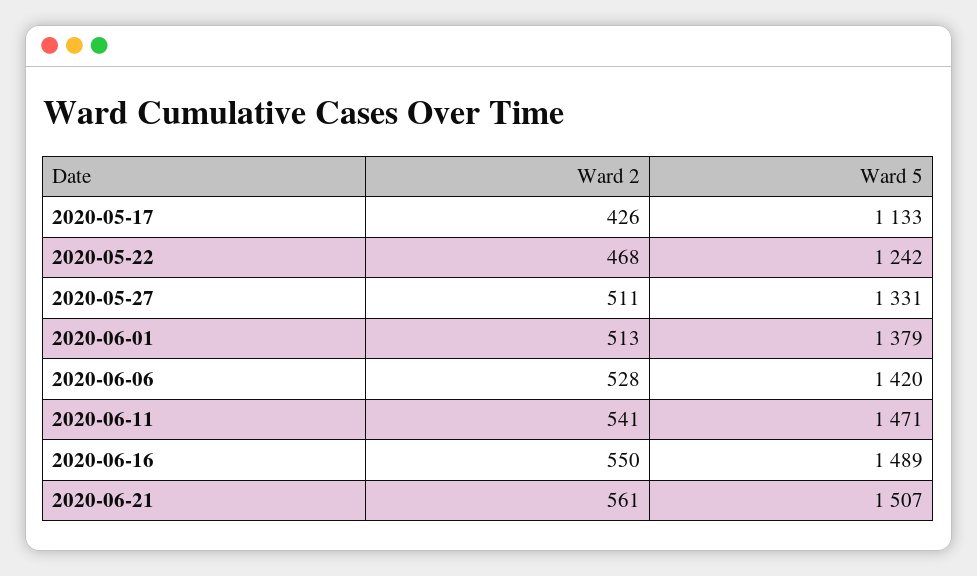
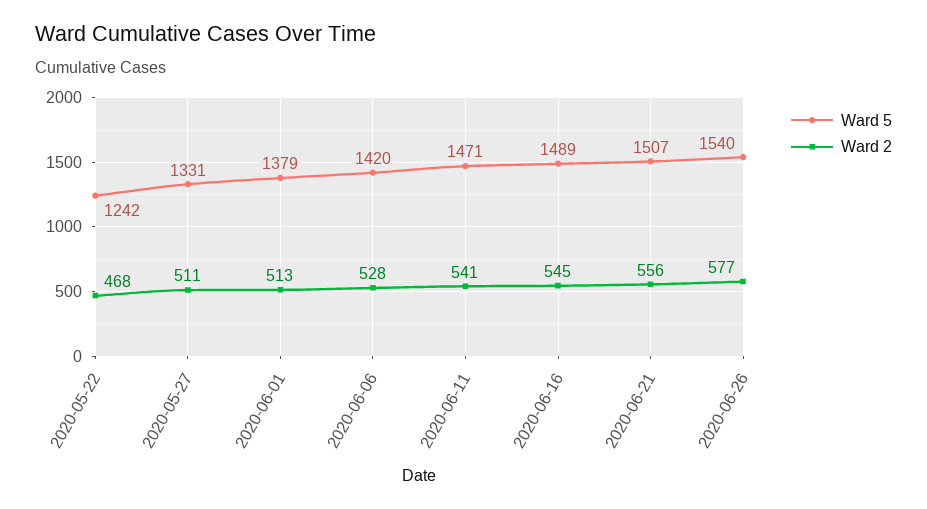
Ward 2, 2020-05-17: 426 -> none
Ward 5, 2020-05-17: 1133 -> none
Ward 2, 2020-06-16: 550 -> 545
Ward 2, 2020-06-21: 561 -> 556
Ward 5, 2020-06-26: none -> 1540
Ward 2, 2020-06-26: none -> 577

